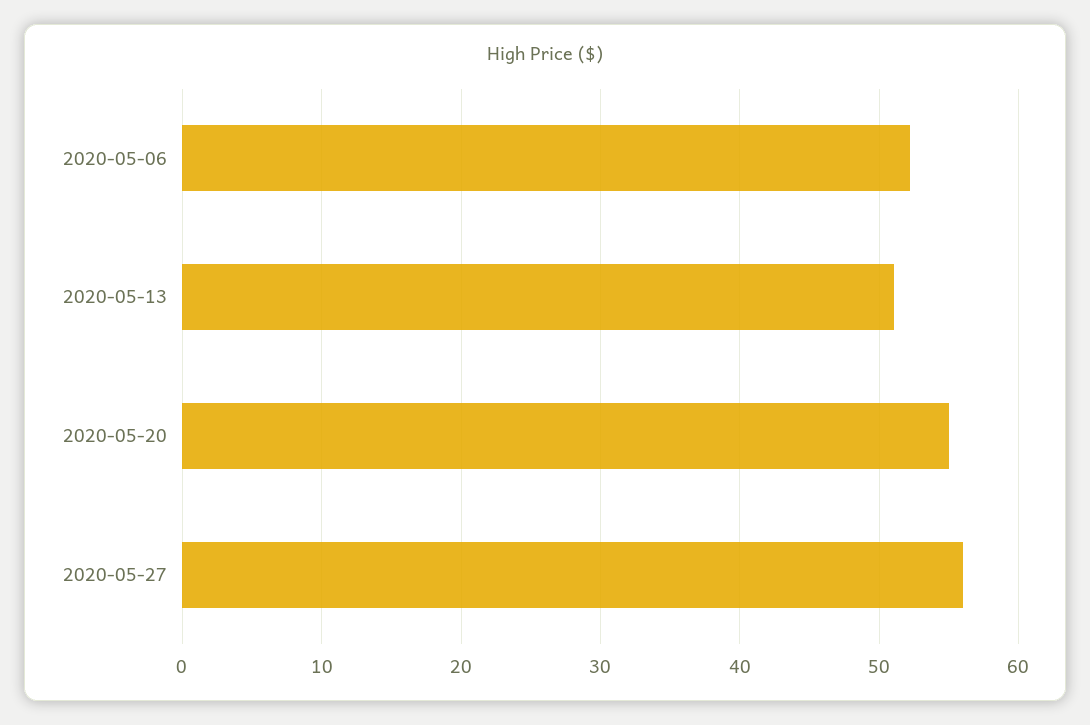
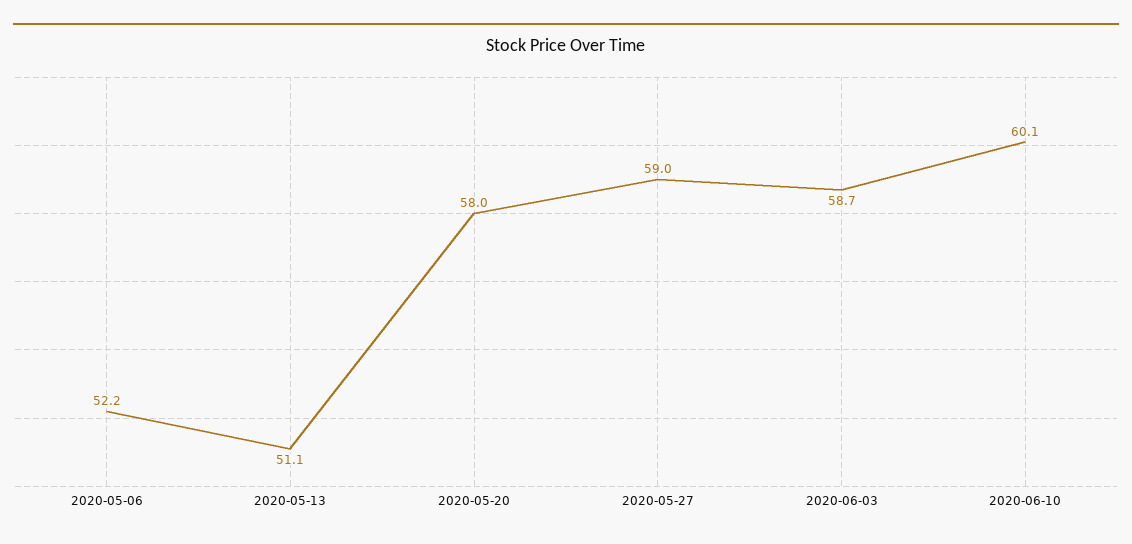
2020-05-20: 55 -> 58
2020-05-27: 56 -> 59
2020-06-03: none -> 58.7
2020-06-10: none -> 60.1

